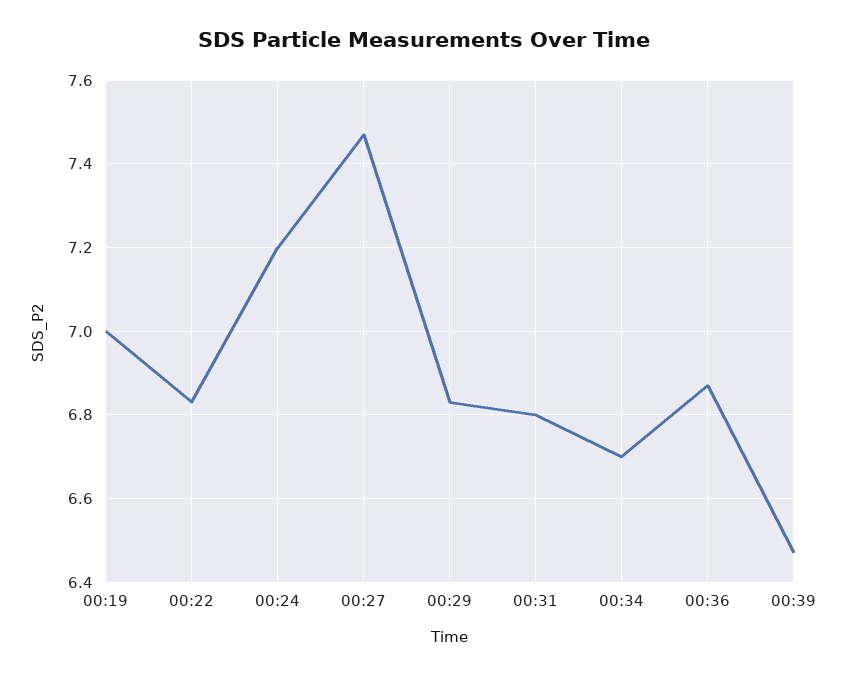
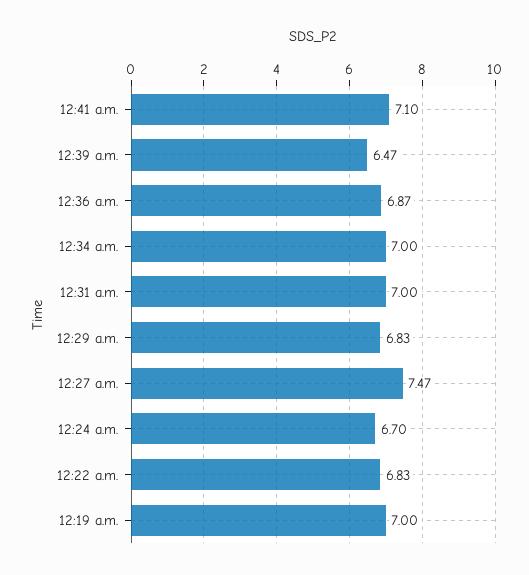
00:24: 7.2 -> 6.7
00:31: 6.8 -> 7
00:34: 6.7 -> 7
12:41 a.m.: none -> 7.1

